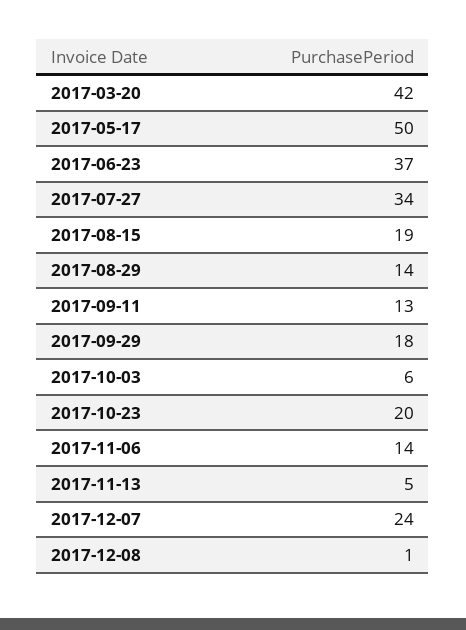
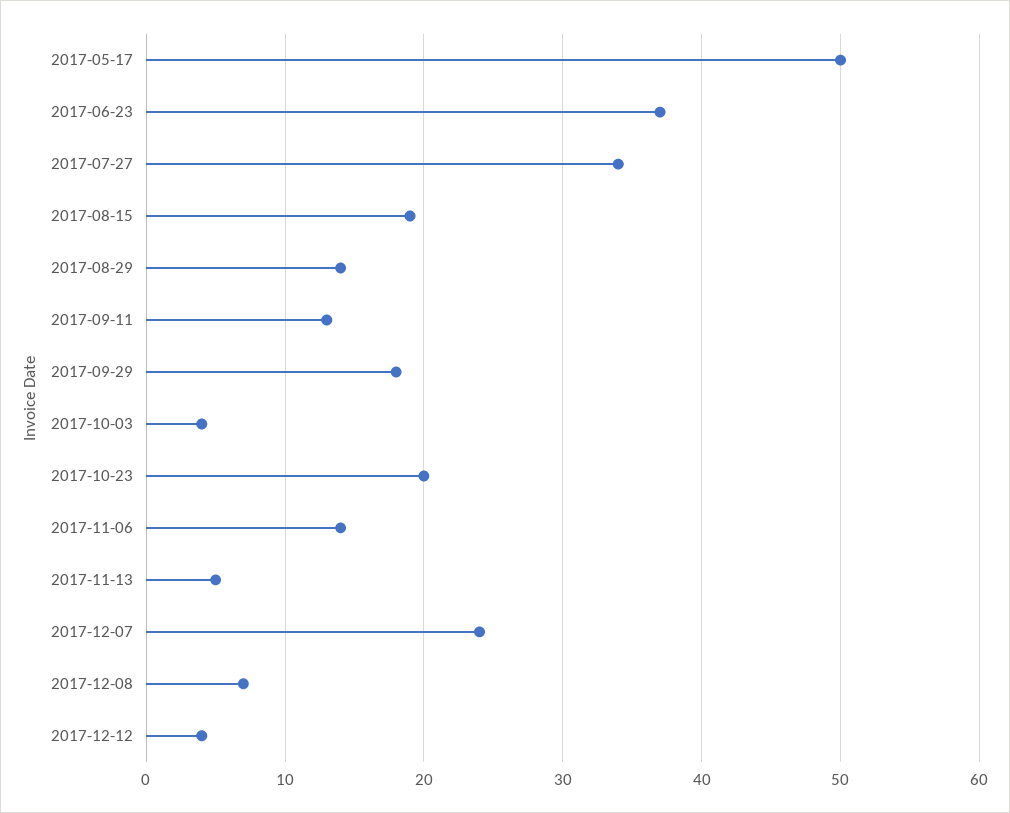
2017-03-20: 42 -> none
2017-10-03: 6 -> 4
2017-12-08: 1 -> 7
2017-12-12: none -> 4

